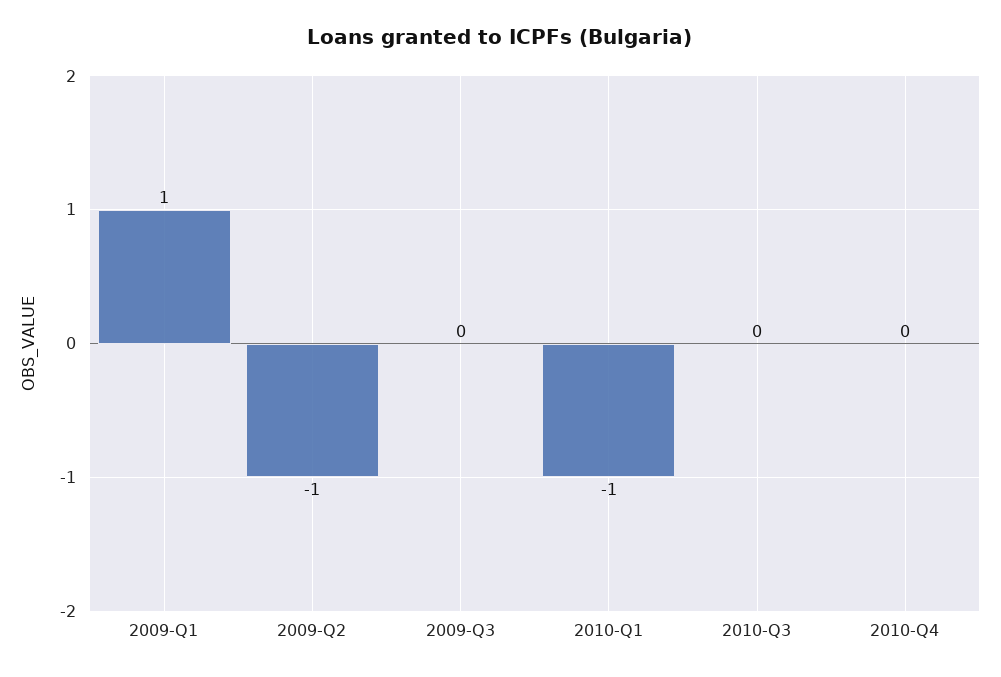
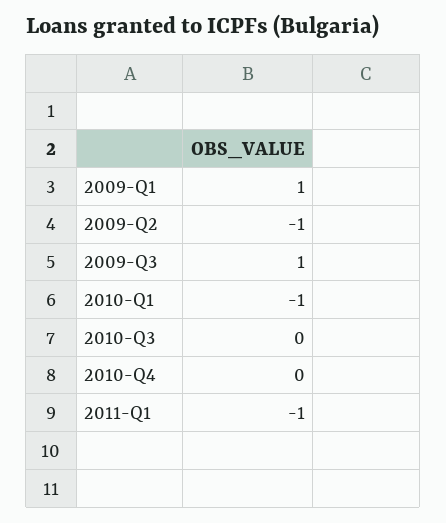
2009-Q3: 0 -> 1
2011-Q1: none -> -1

